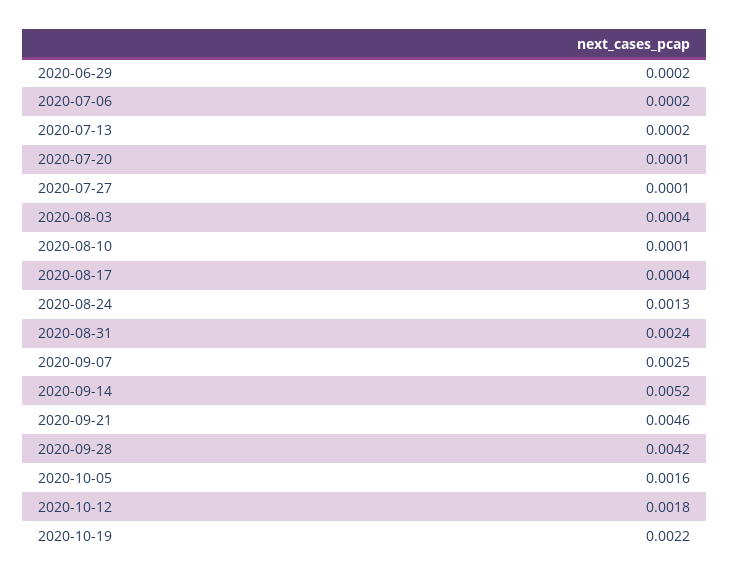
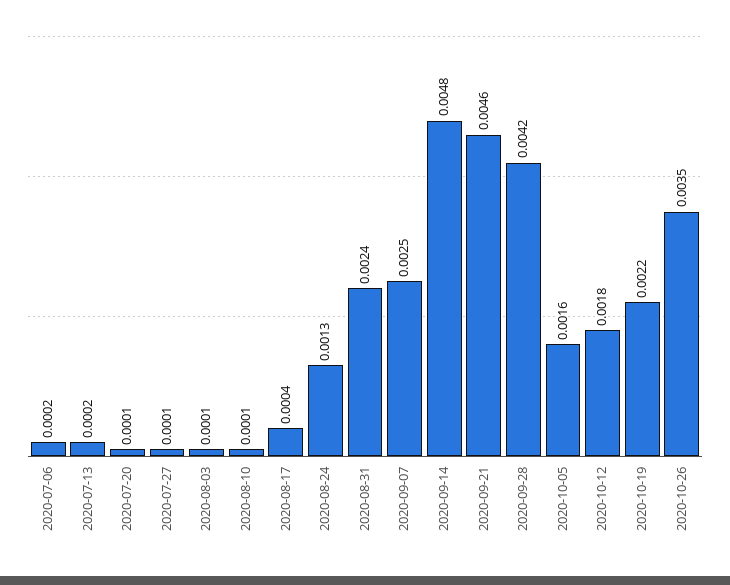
2020-06-29: 0.0002 -> none
2020-08-03: 0.0004 -> 0.0001
2020-09-14: 0.0052 -> 0.0048
2020-10-26: none -> 0.0035

